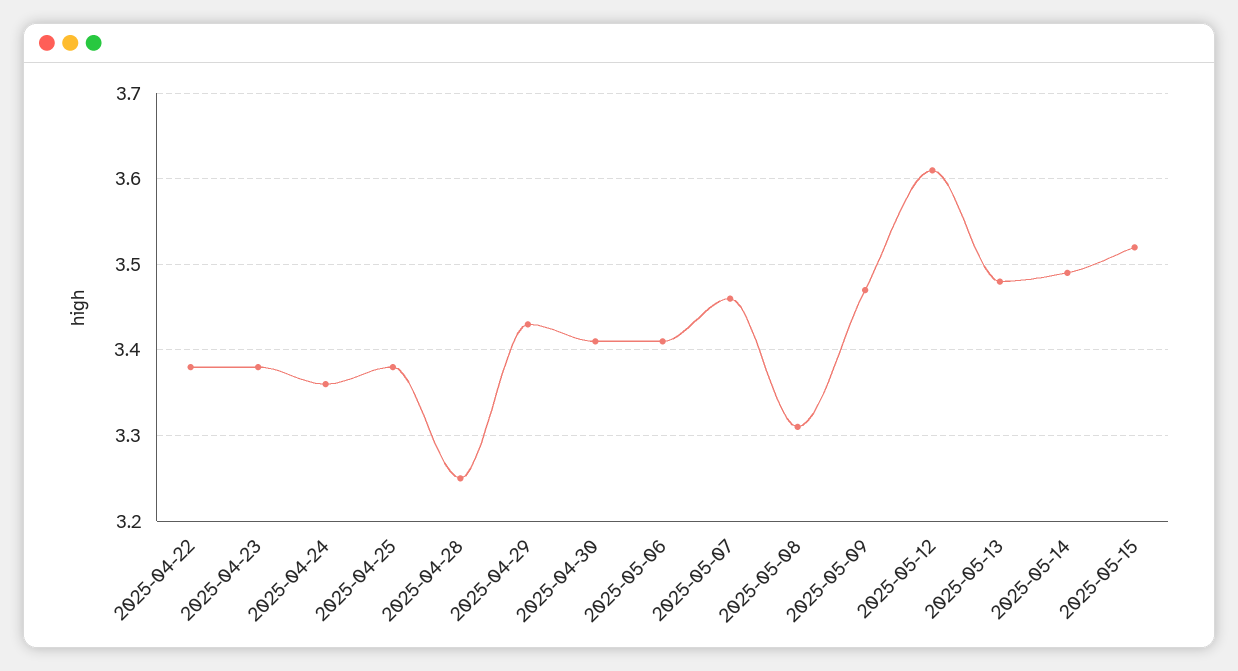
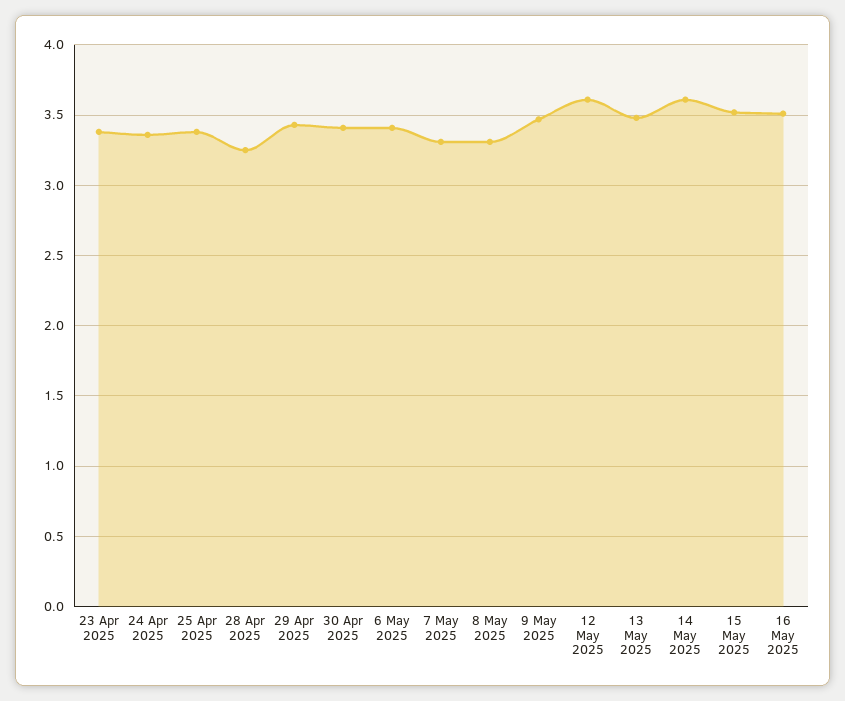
2025-04-22: 3.38 -> none
2025-05-07: 3.46 -> 3.3
2025-05-14: 3.49 -> 3.6
16 May 2025: none -> 3.5

